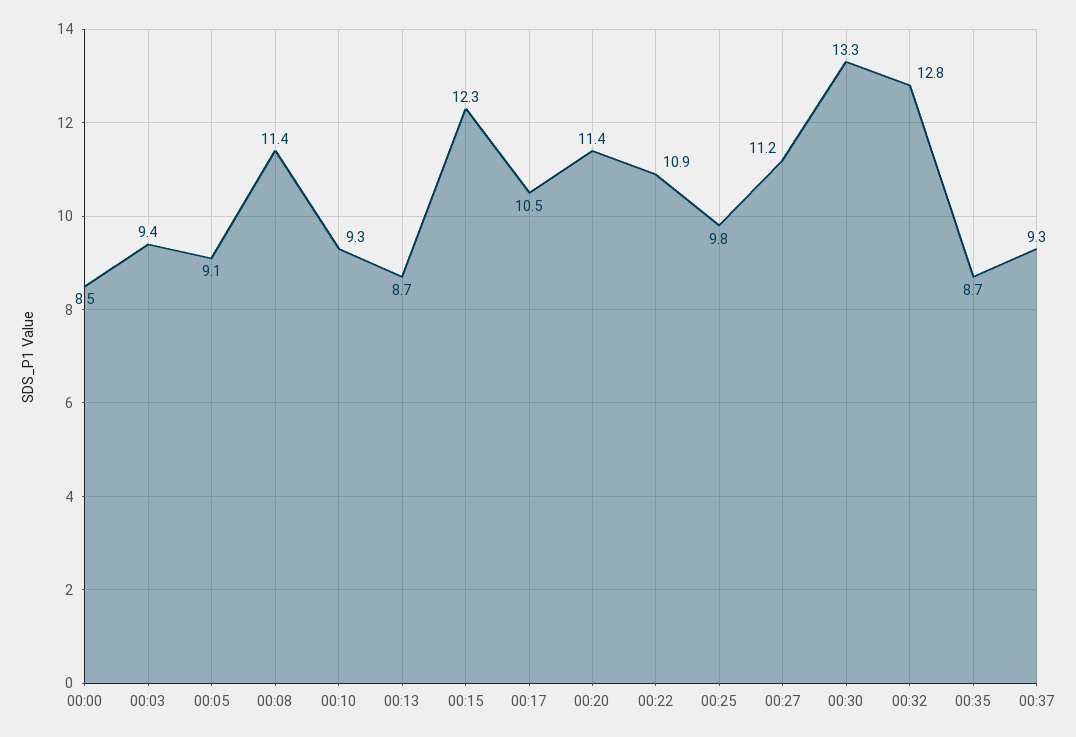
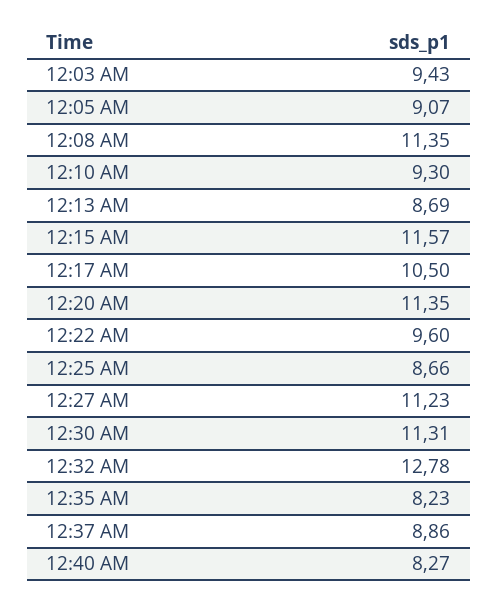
00:00: 8.5 -> none
00:15: 12.3 -> 11.57
00:22: 10.9 -> 9.6
00:25: 9.8 -> 8.66
00:30: 13.3 -> 11.31
00:35: 8.7 -> 8.23
00:37: 9.3 -> 8.86
12:40 AM: none -> 8.27

